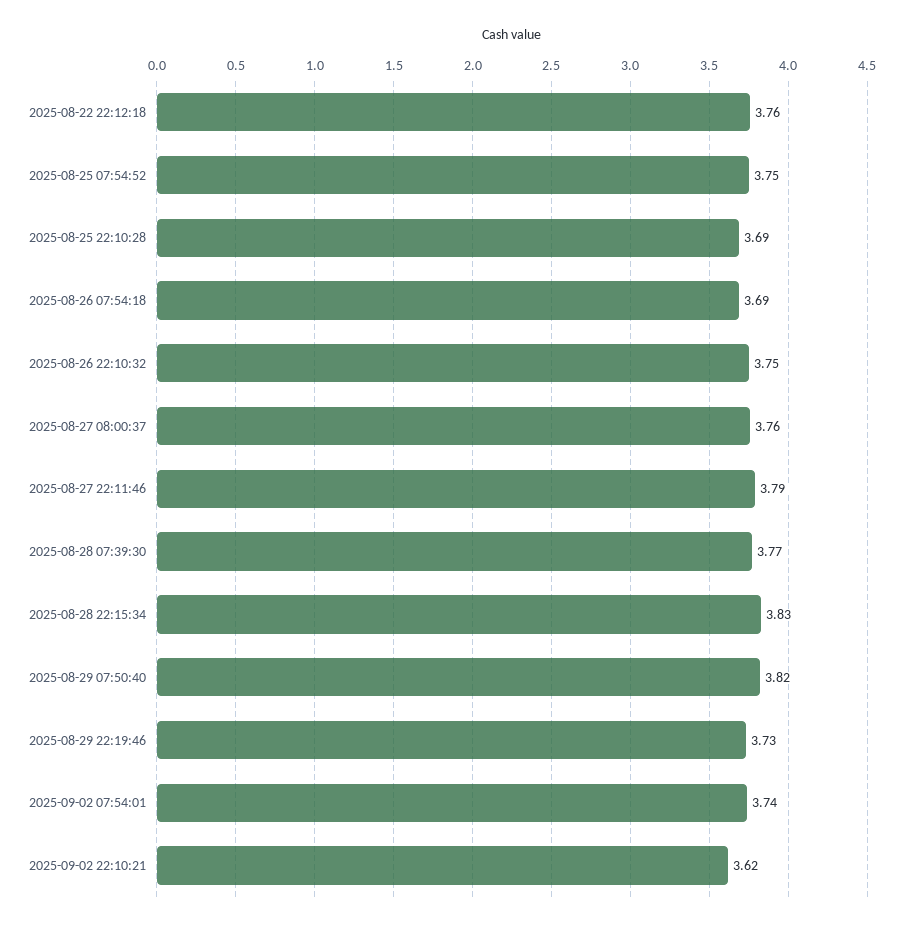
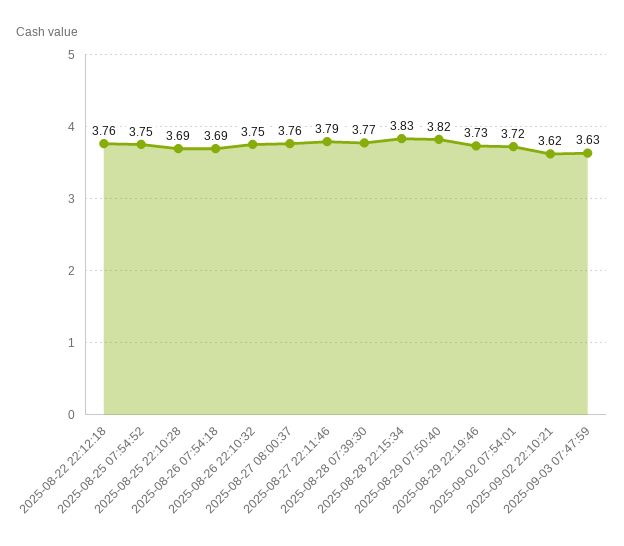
2025-09-02 07:54:01: 3.74 -> 3.72
2025-09-03 07:47:59: none -> 3.63

